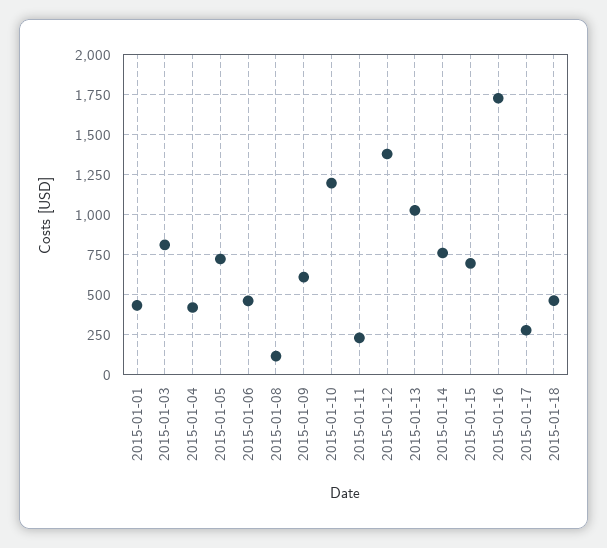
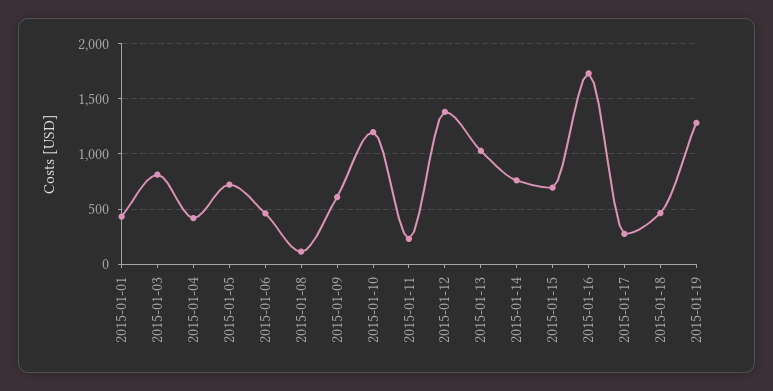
2015-01-19: none -> 1300

